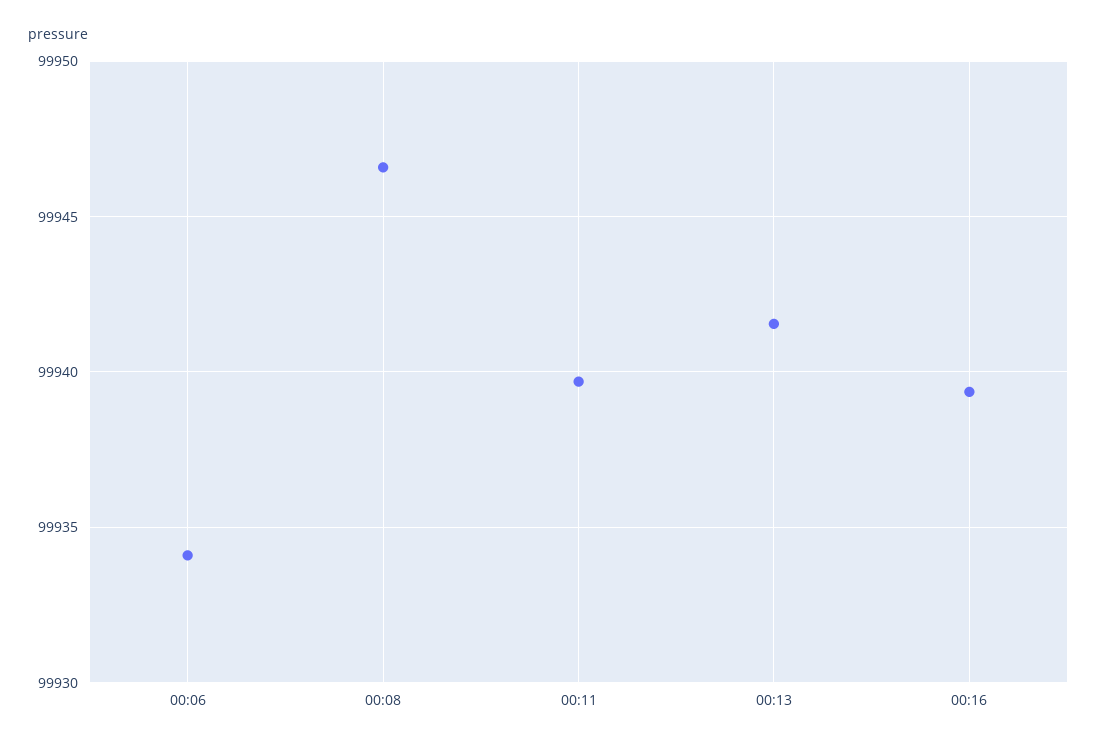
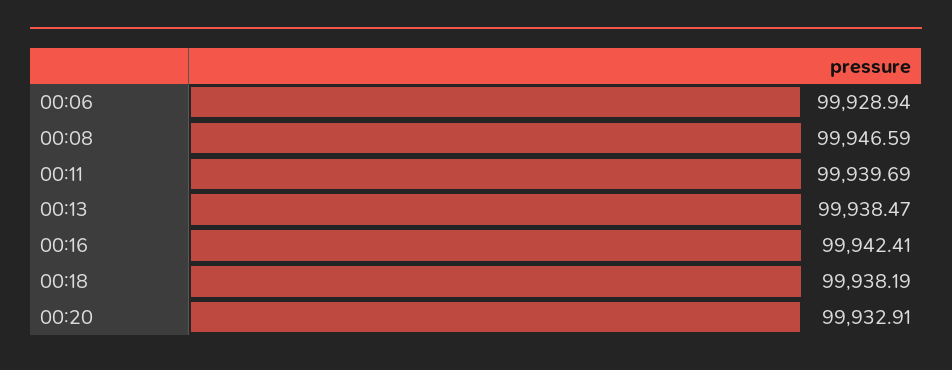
00:06: 99934 -> 99928.94
00:13: 99941.5 -> 99938.47
00:16: 99939.5 -> 99942.41
00:18: none -> 99938.19
00:20: none -> 99932.91

